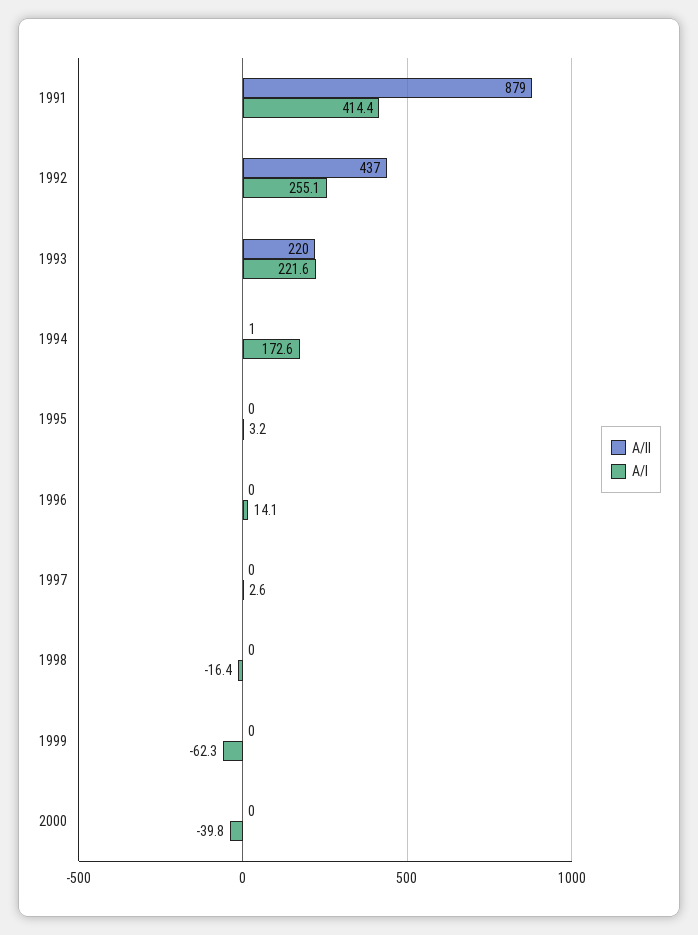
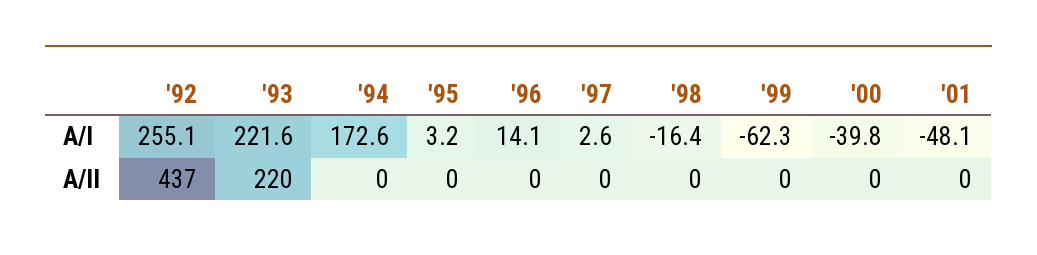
A/II, 1991: 879 -> none
A/I, 1991: 414.4 -> none
A/II, 1994: 1 -> 0
A/I, '01: none -> -48.1
A/II, '01: none -> 0

